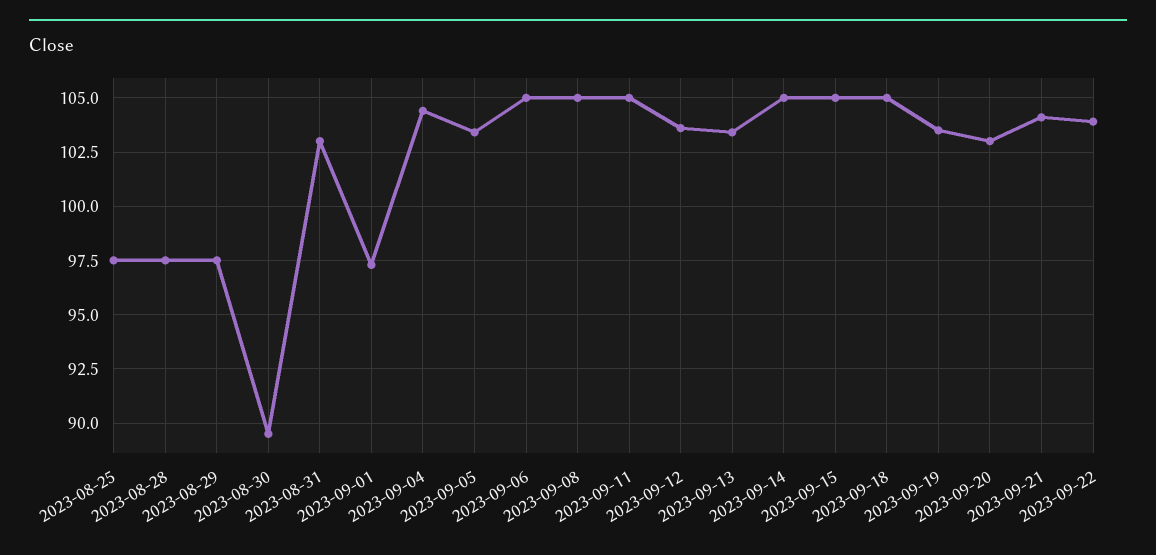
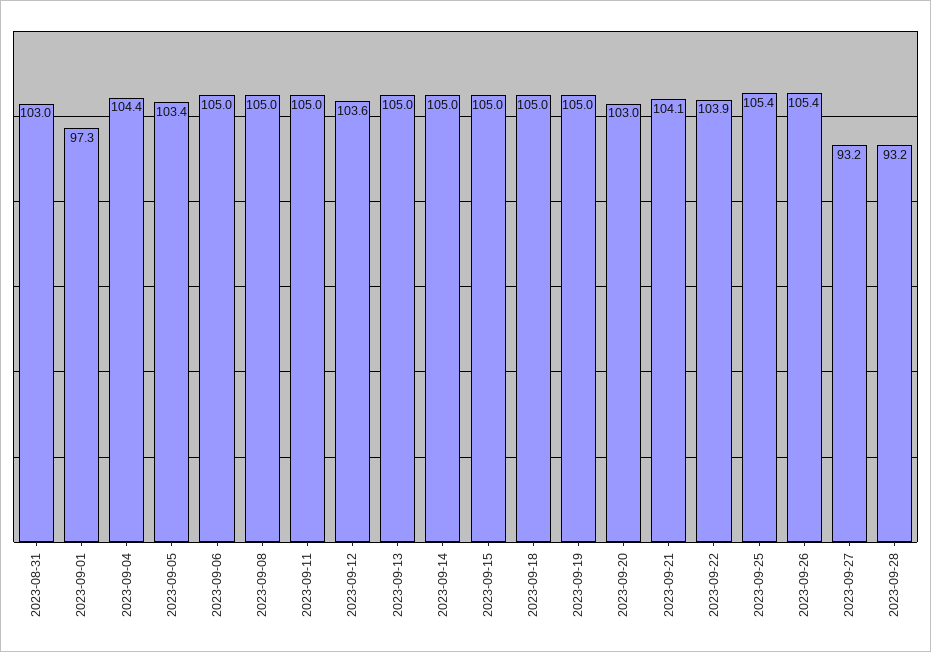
2023-08-25: 97.5 -> none
2023-08-28: 97.5 -> none
2023-08-29: 97.5 -> none
2023-08-30: 89.5 -> none
2023-09-13: 103.5 -> 105
2023-09-19: 103.5 -> 105
2023-09-25: none -> 105.4
2023-09-26: none -> 105.4
2023-09-27: none -> 93.2
2023-09-28: none -> 93.2

